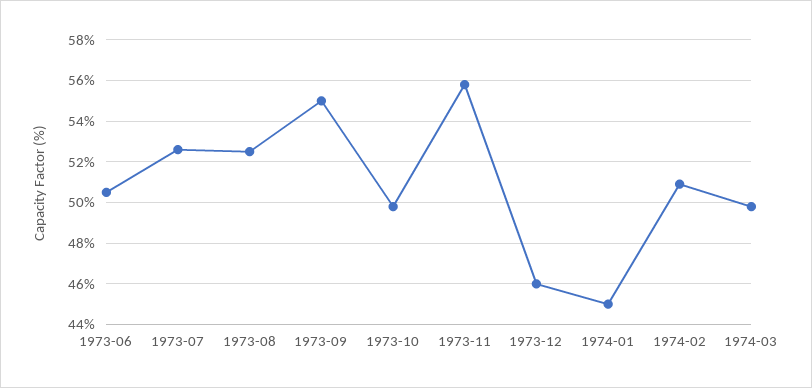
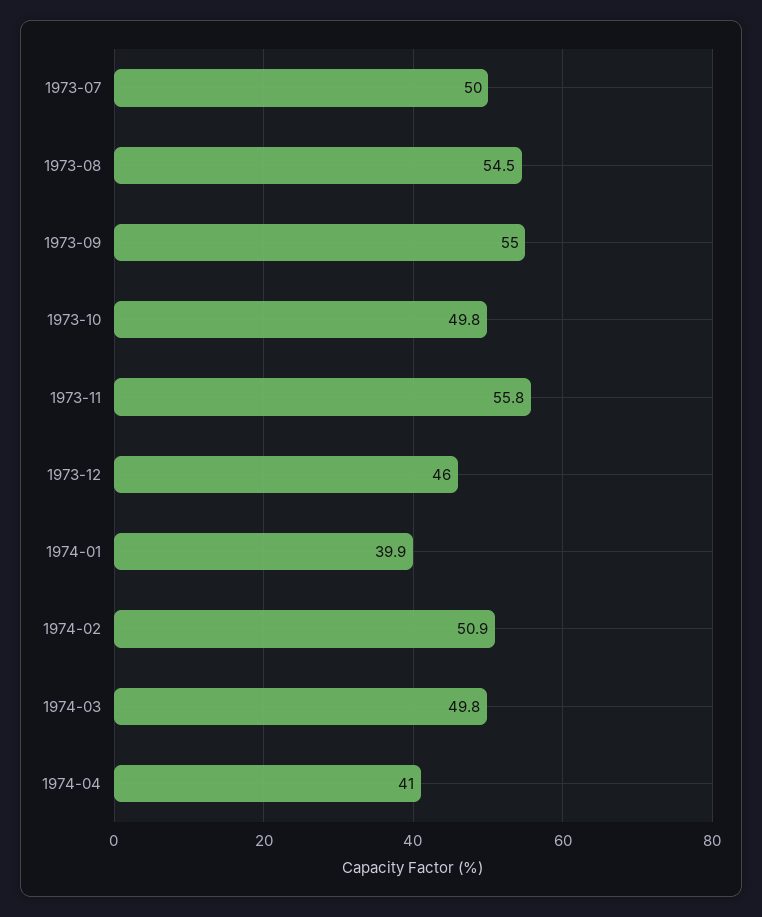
1973-06: 50.5 -> none
1973-07: 52.5 -> 50
1973-08: 52.5 -> 54.5
1974-01: 45 -> 39.9
1974-04: none -> 41

